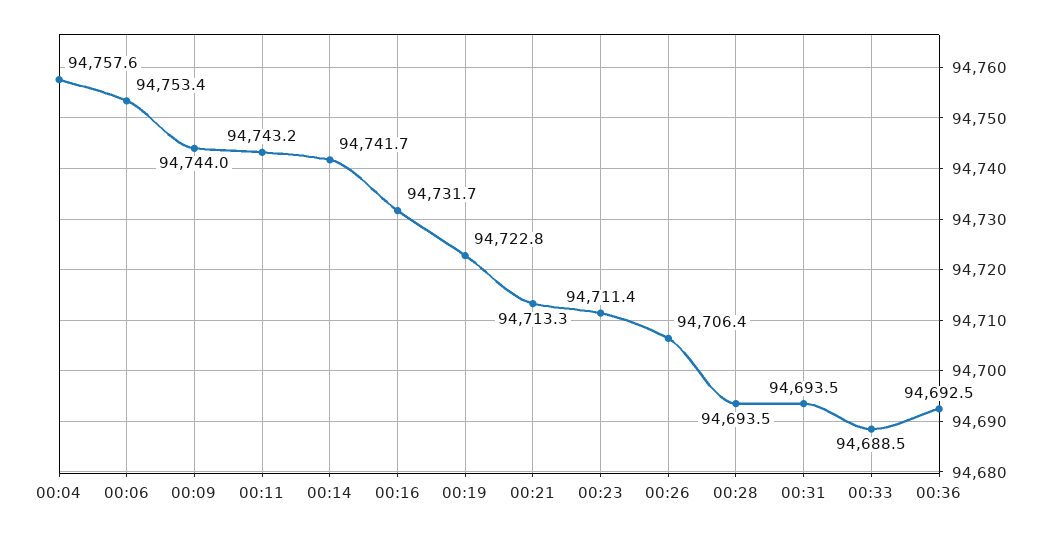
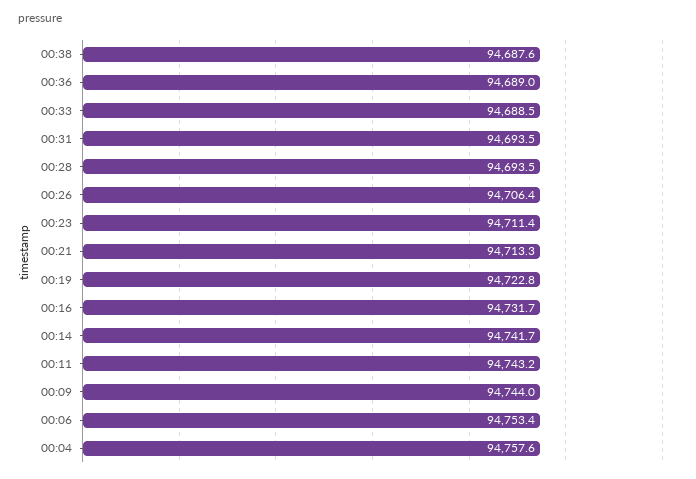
00:36: 94692.5 -> 94689
00:38: none -> 94687.6

